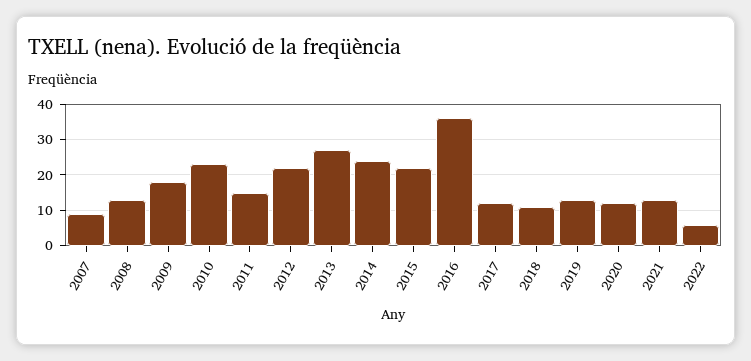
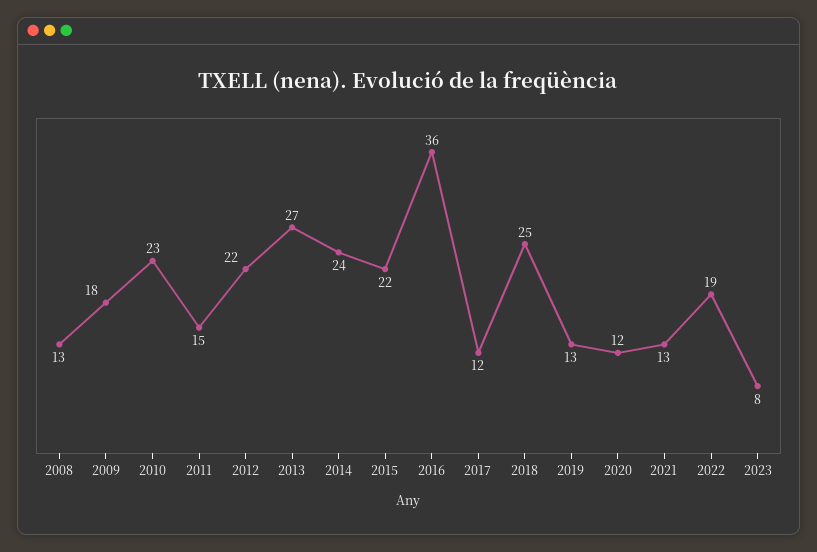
2007: 10 -> none
2018: 10 -> 25
2022: 5 -> 19
2023: none -> 8

